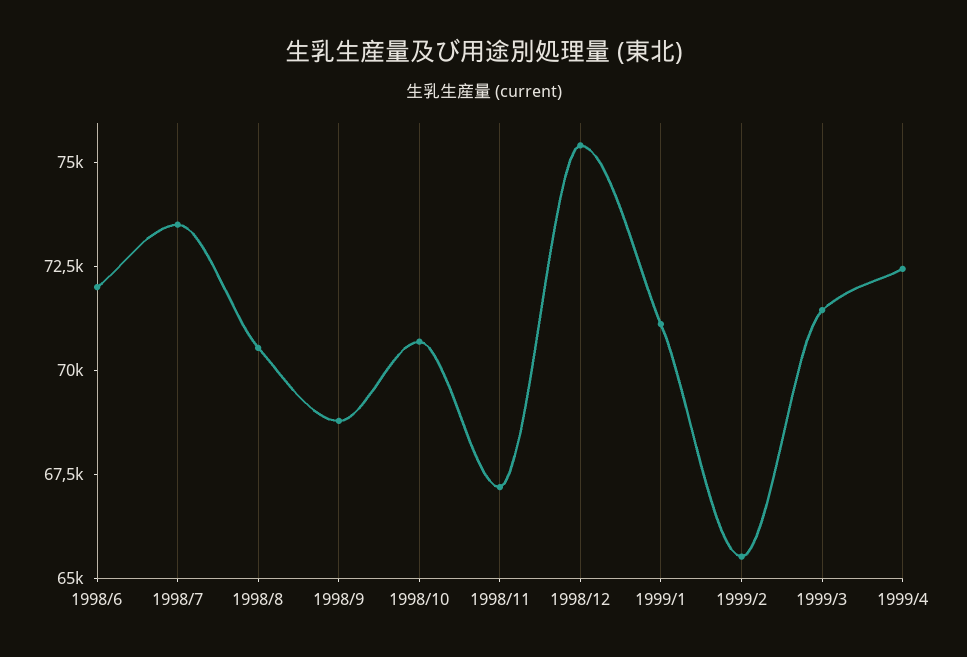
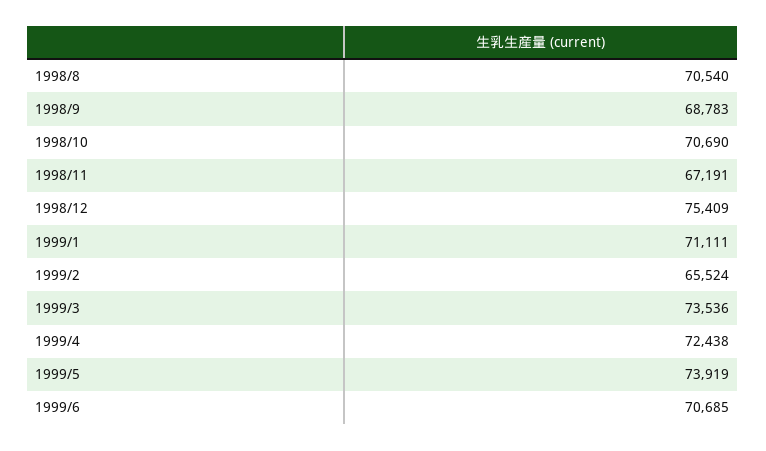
1998/6: 72000 -> none
1998/7: 73500 -> none
1999/3: 71500 -> 73536
1999/5: none -> 73919
1999/6: none -> 70685

